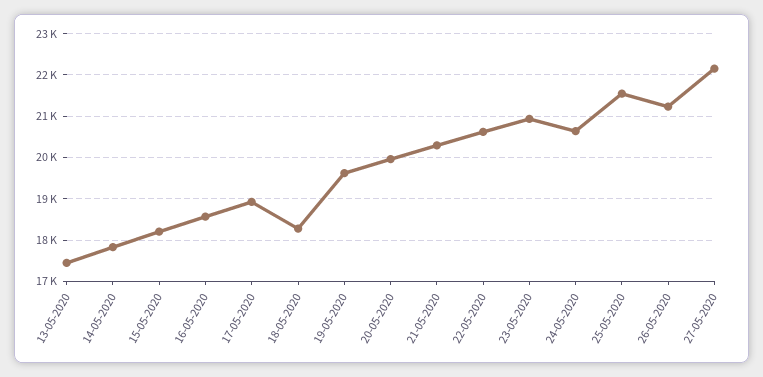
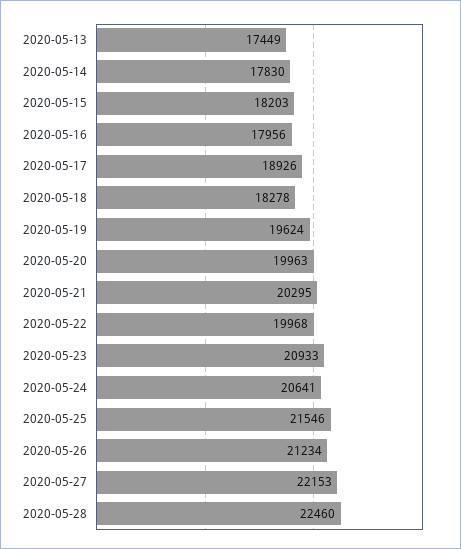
16-05-2020: 18600 -> 17956
22-05-2020: 20600 -> 19968
2020-05-28: none -> 22460

